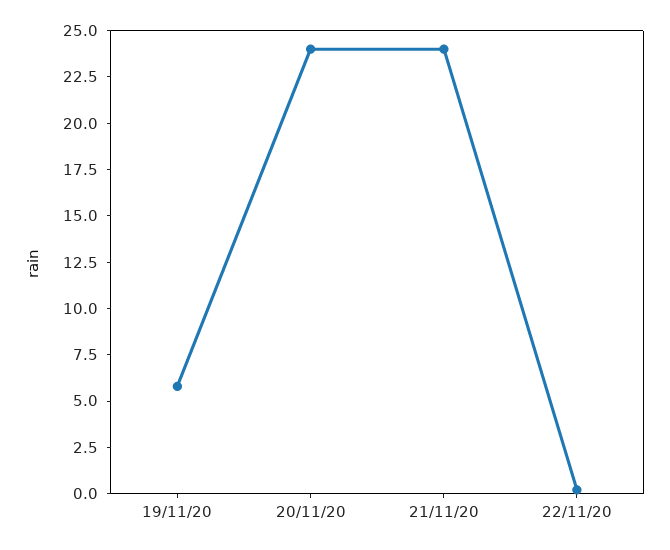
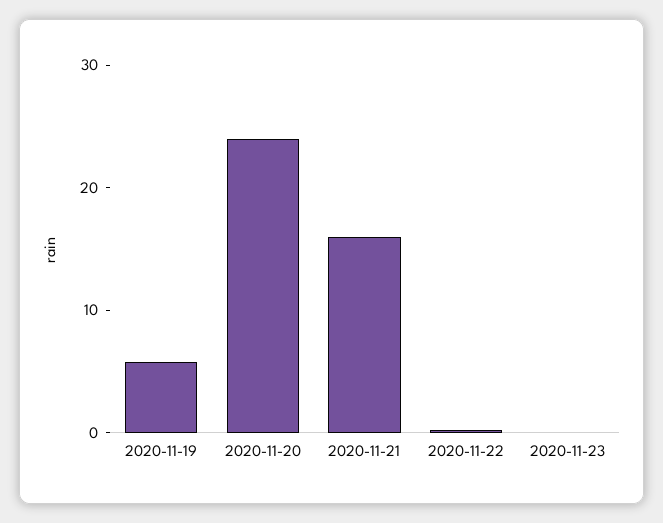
21/11/20: 24 -> 16
2020-11-23: none -> 0

